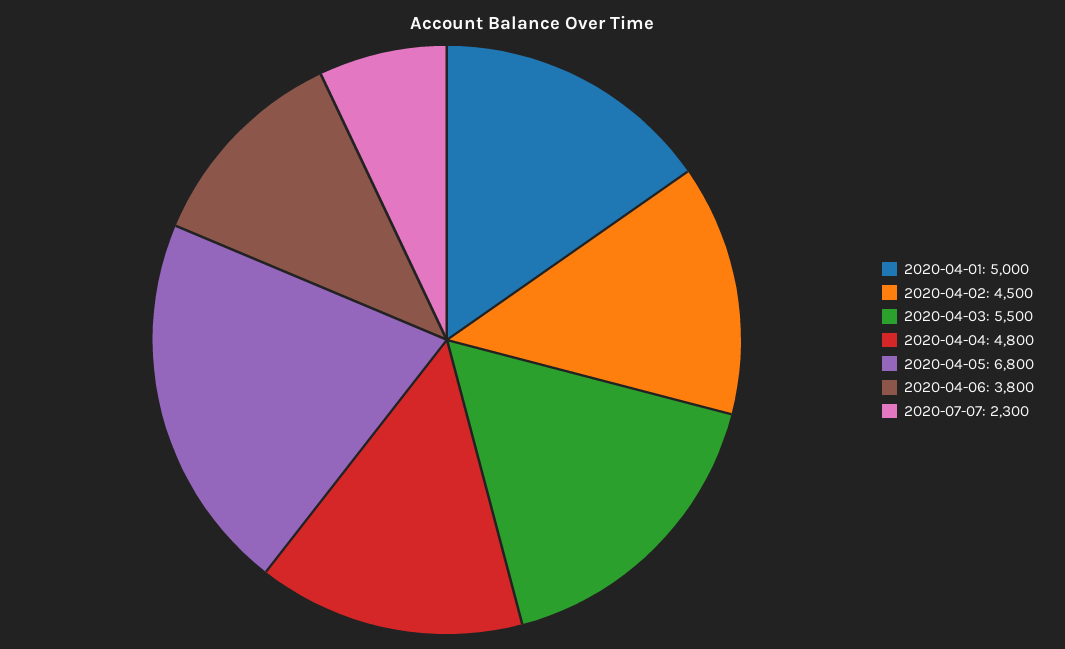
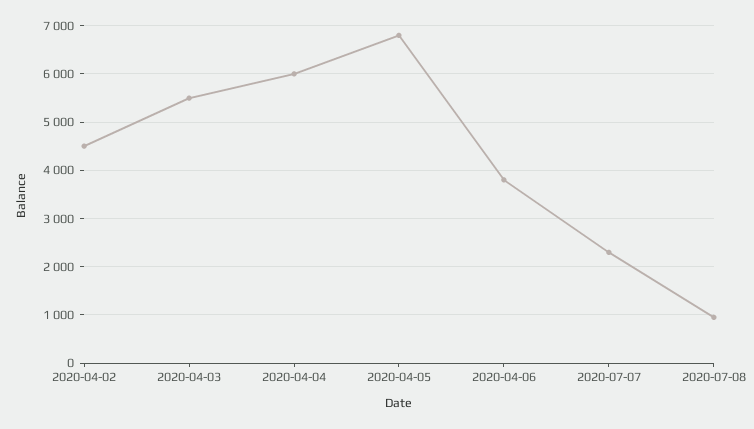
2020-04-01: 5000 -> none
2020-04-04: 4800 -> 6000
2020-07-08: none -> 1000

